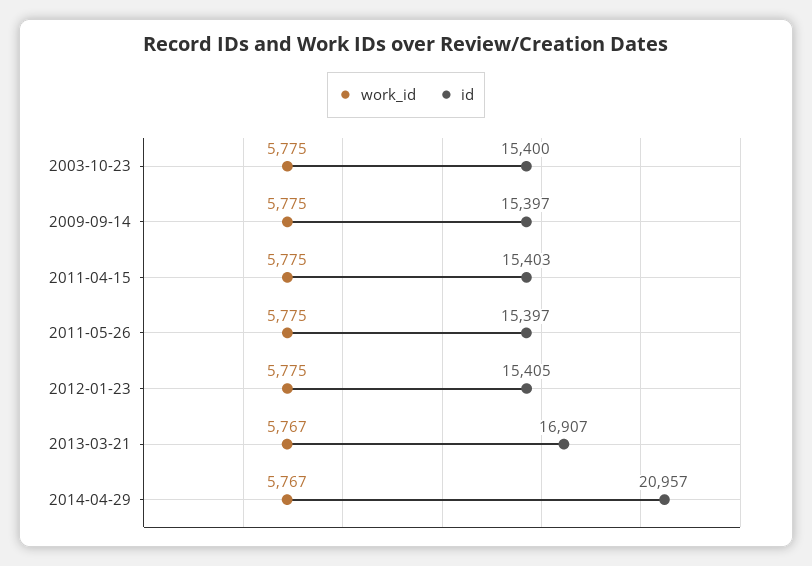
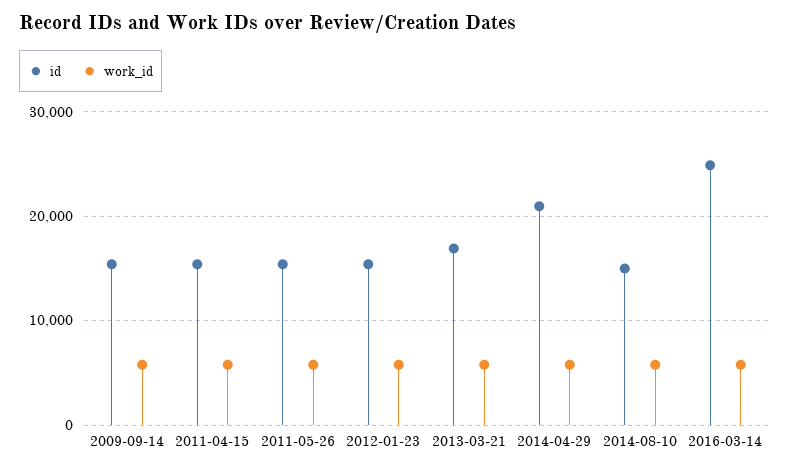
work_id, 2003-10-23: 5775 -> none
id, 2003-10-23: 15400 -> none
id, 2014-08-10: none -> 15000
work_id, 2014-08-10: none -> 6000
id, 2016-03-14: none -> 25000
work_id, 2016-03-14: none -> 6000

